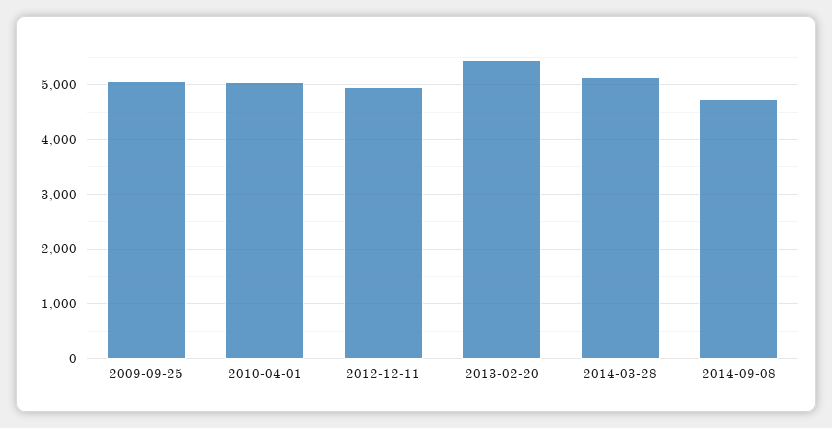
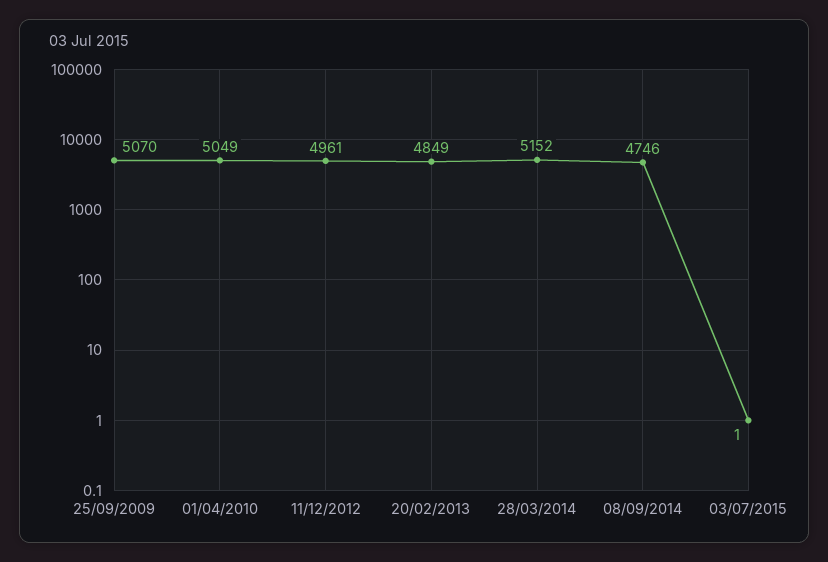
2013-02-20: 5400 -> 4849
03/07/2015: none -> 1

